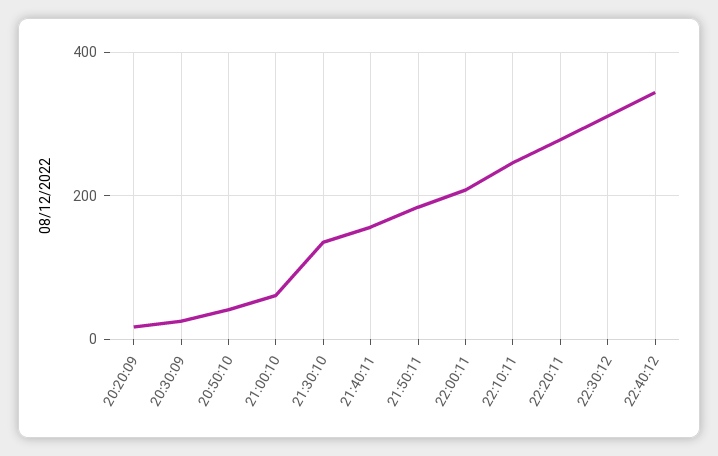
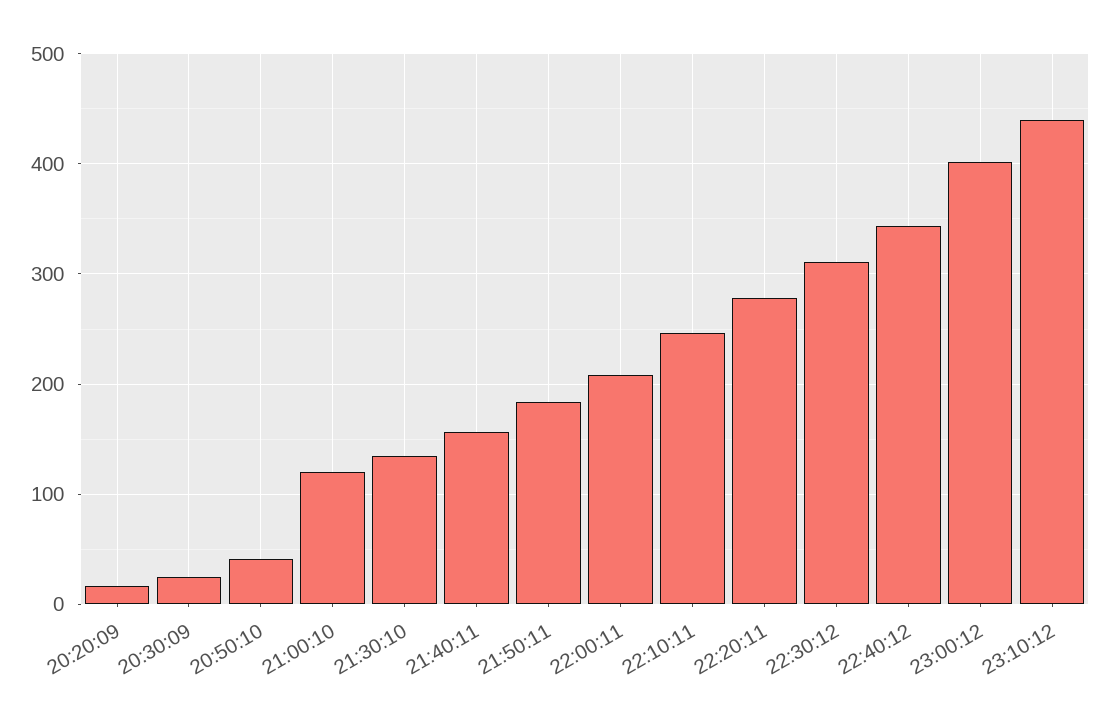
21:00:10: 60 -> 120
23:00:12: none -> 400
23:10:12: none -> 440

